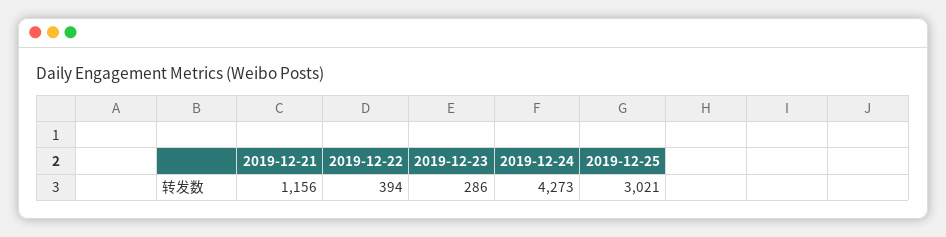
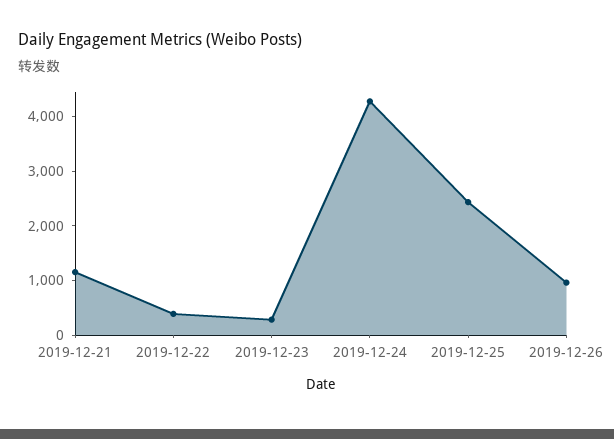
2019-12-25: 3021 -> 2400
2019-12-26: none -> 1000

